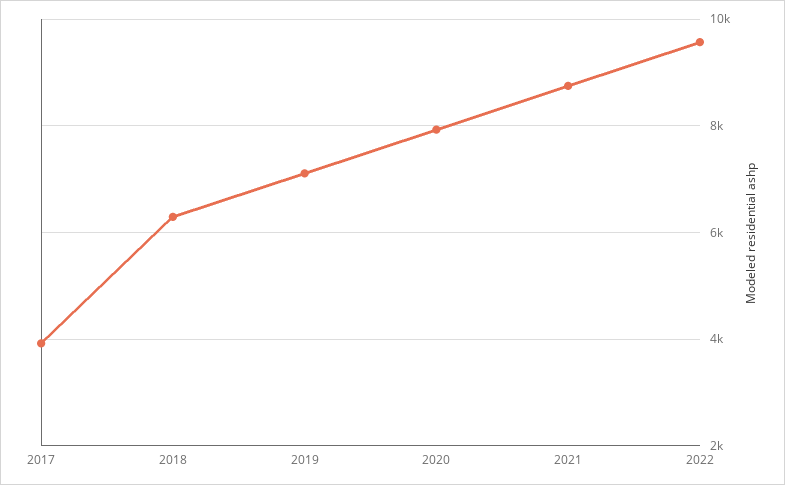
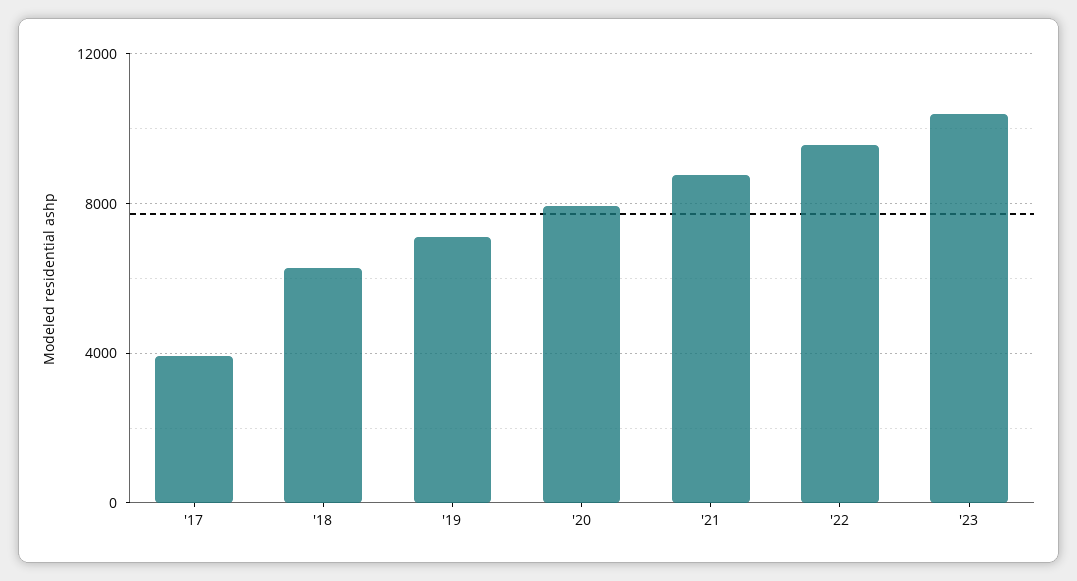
'23: none -> 10500

